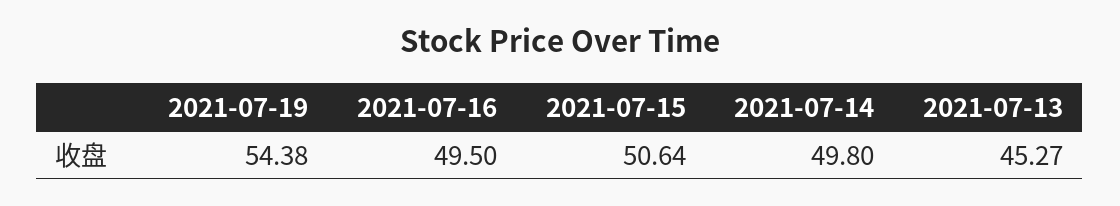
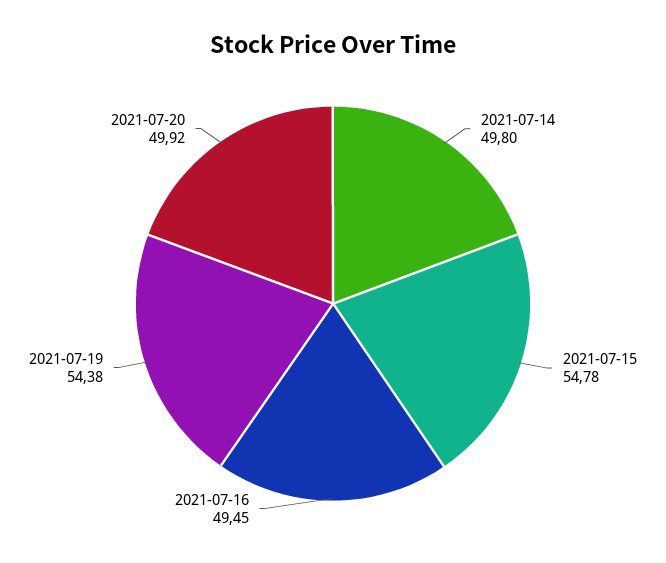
2021-07-16: 49.5 -> 49.45
2021-07-15: 50.64 -> 54.78
2021-07-13: 45.27 -> none
2021-07-20: none -> 49.92

